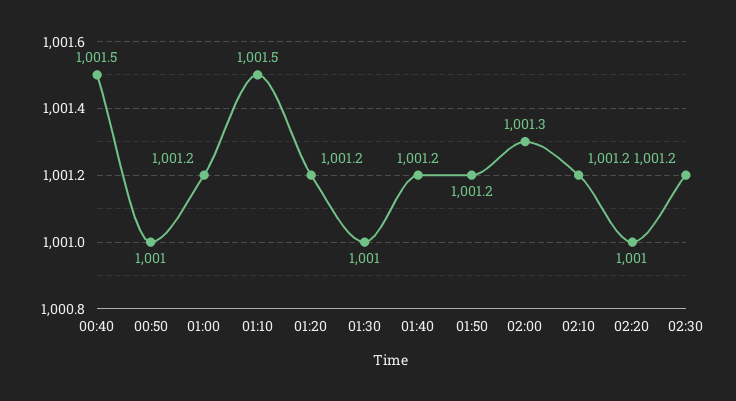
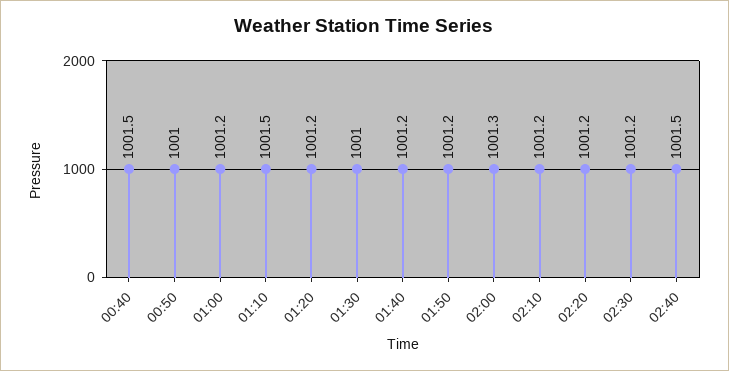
02:20: 1001 -> 1001.2
02:40: none -> 1001.5

